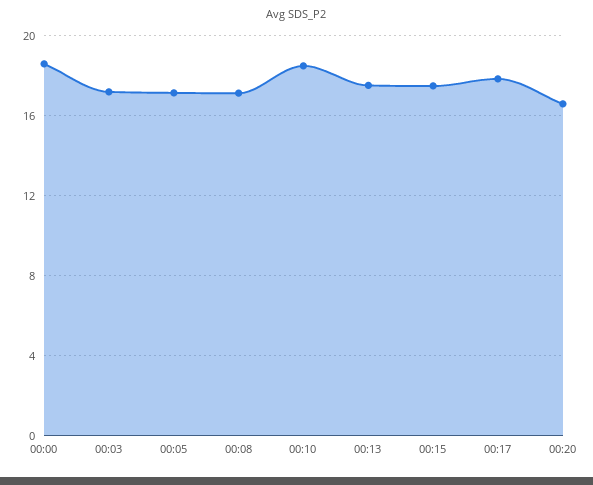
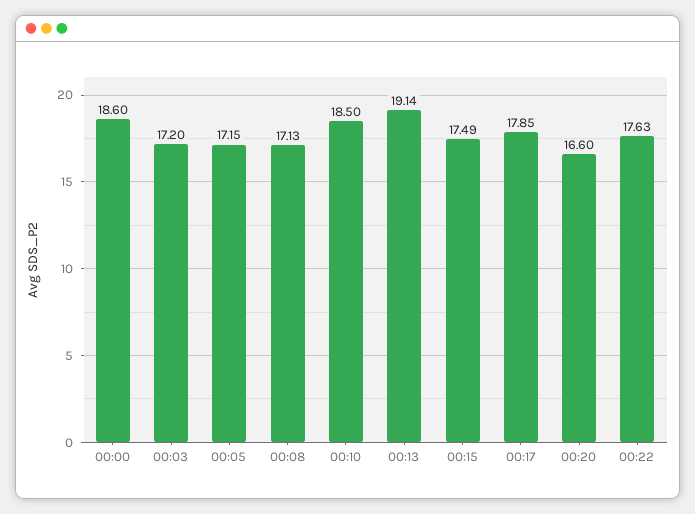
00:13: 17.5 -> 19.14
00:22: none -> 17.63

